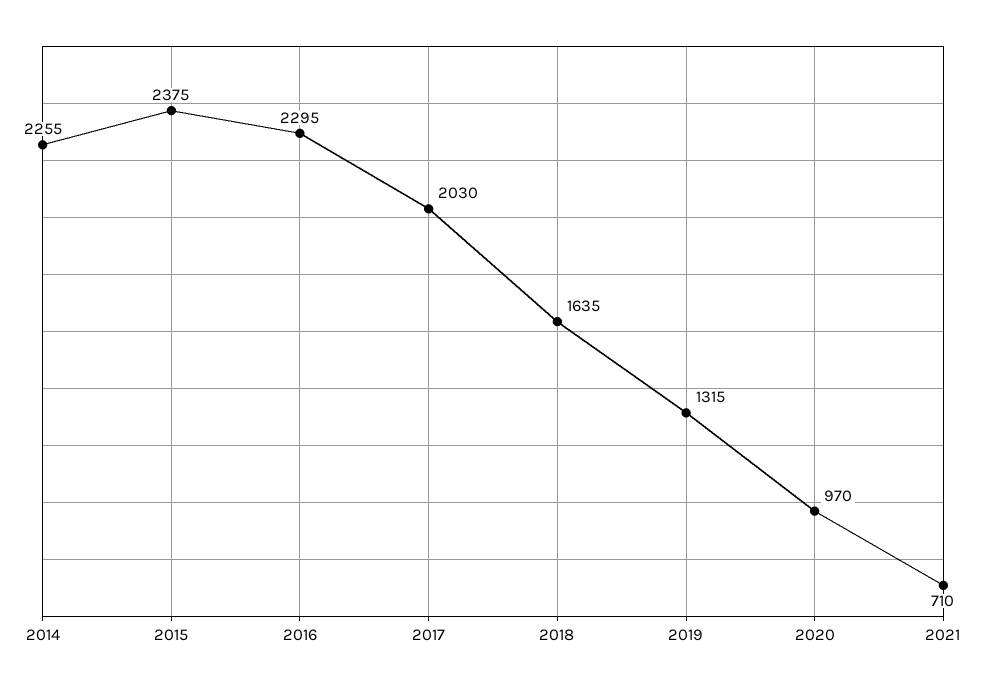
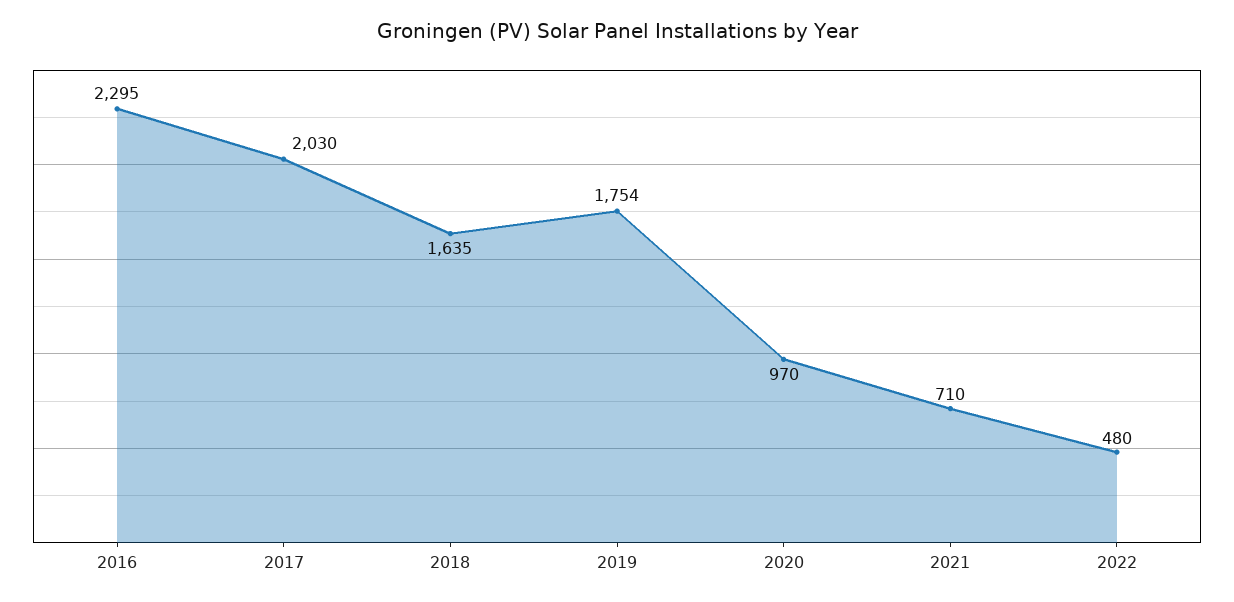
2014: 2255 -> none
2015: 2375 -> none
2019: 1315 -> 1754
2022: none -> 480

